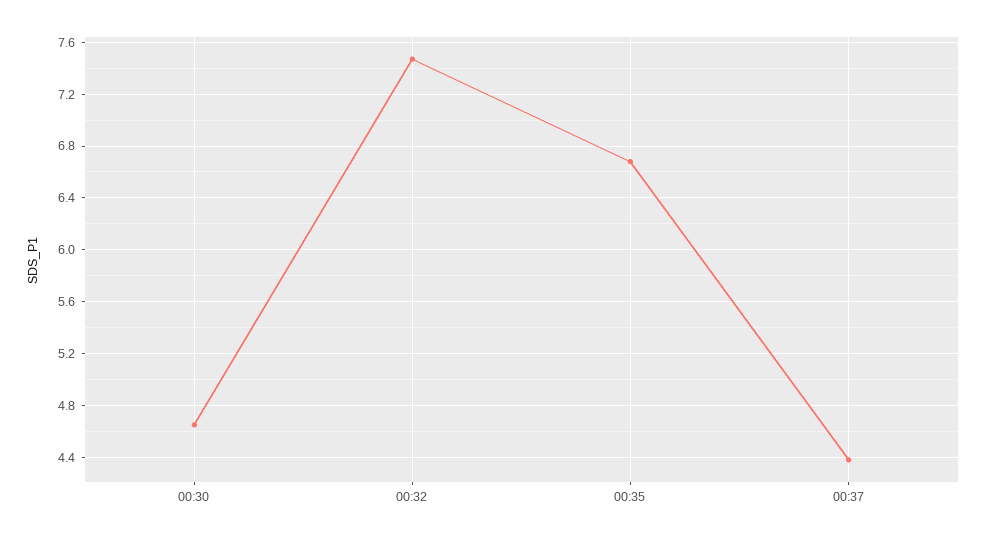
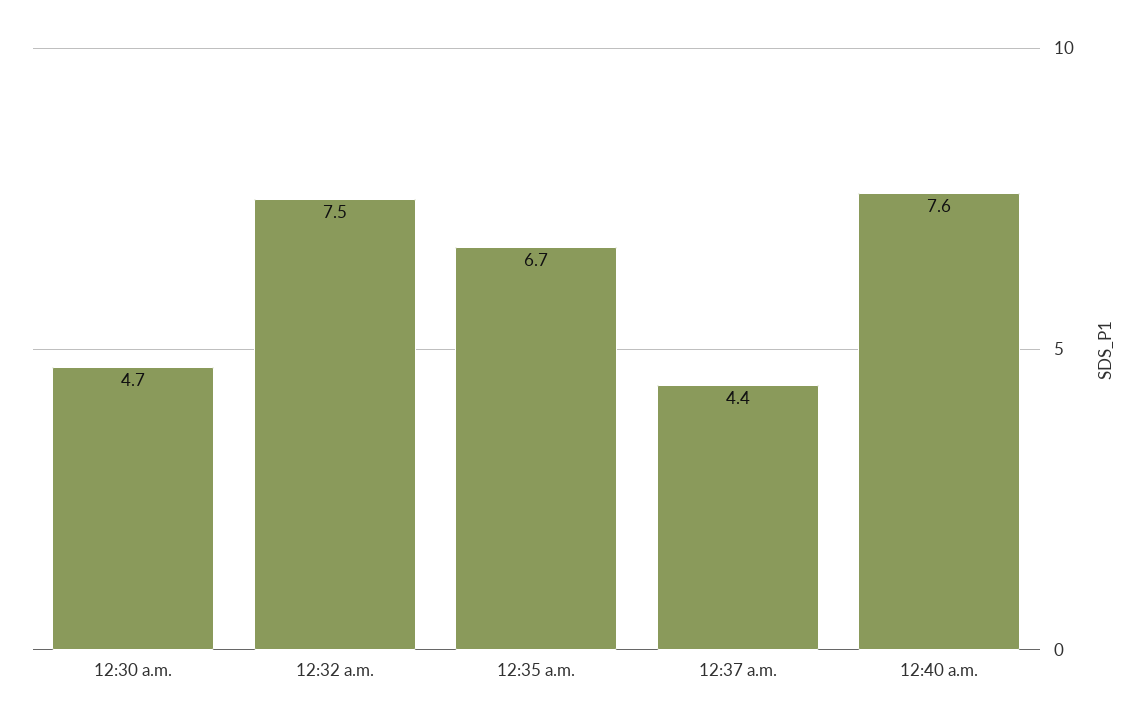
12:40 a.m.: none -> 7.6

